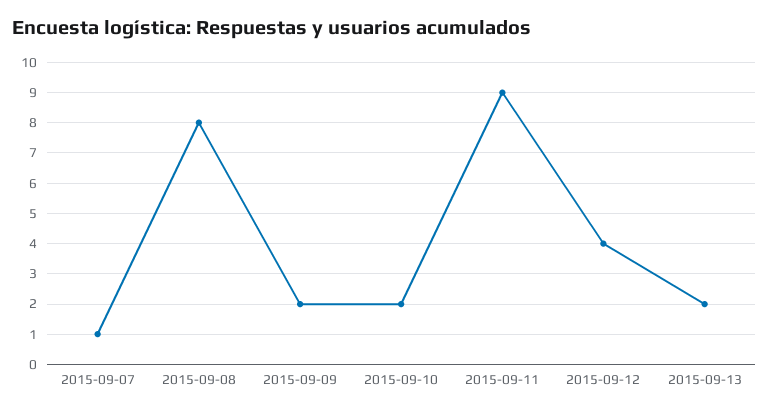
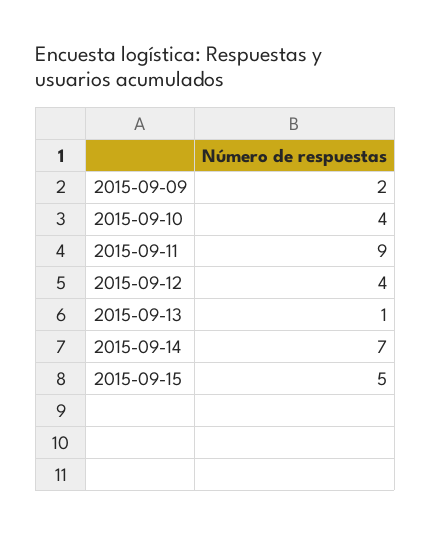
2015-09-07: 1 -> none
2015-09-08: 8 -> none
2015-09-10: 2 -> 4
2015-09-13: 2 -> 1
2015-09-14: none -> 7
2015-09-15: none -> 5

